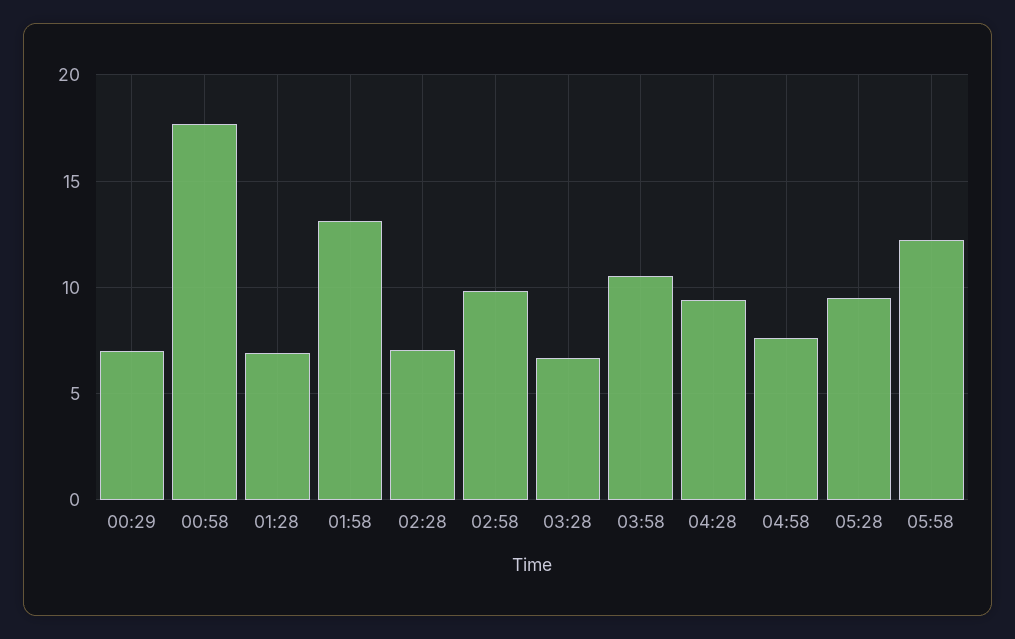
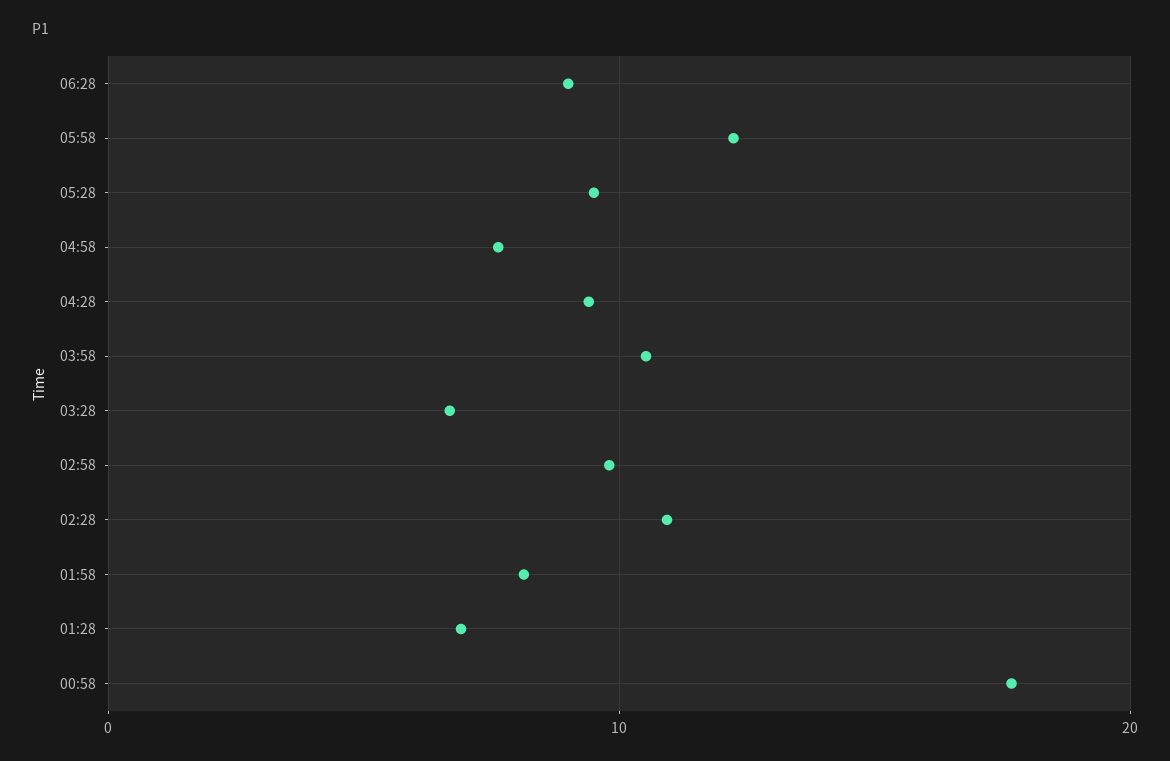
00:29: 7 -> none
01:58: 13 -> 8
02:28: 7 -> 11
06:28: none -> 9

